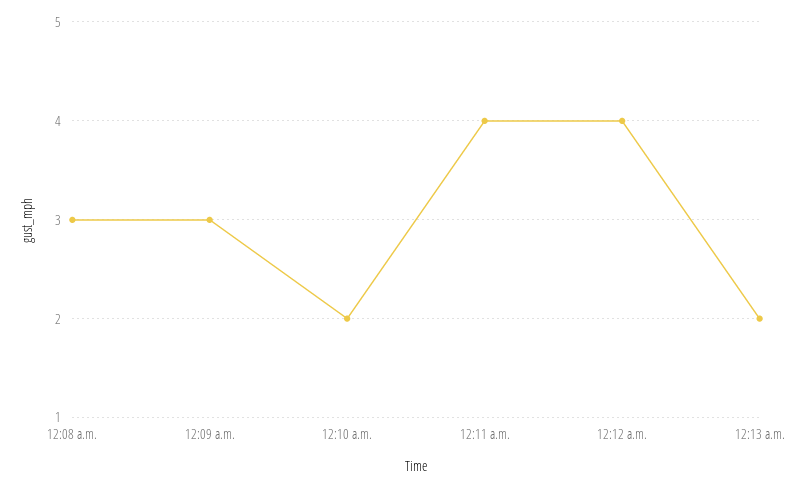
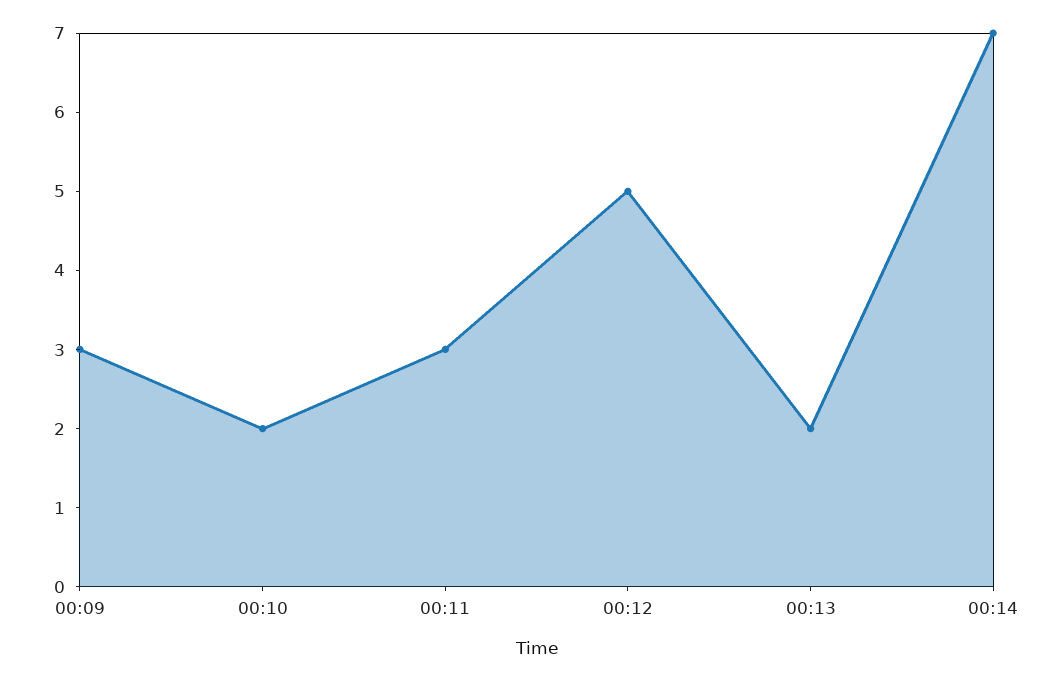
12:08 a.m.: 3 -> none
12:11 a.m.: 4 -> 3
12:12 a.m.: 4 -> 5
00:14: none -> 7

